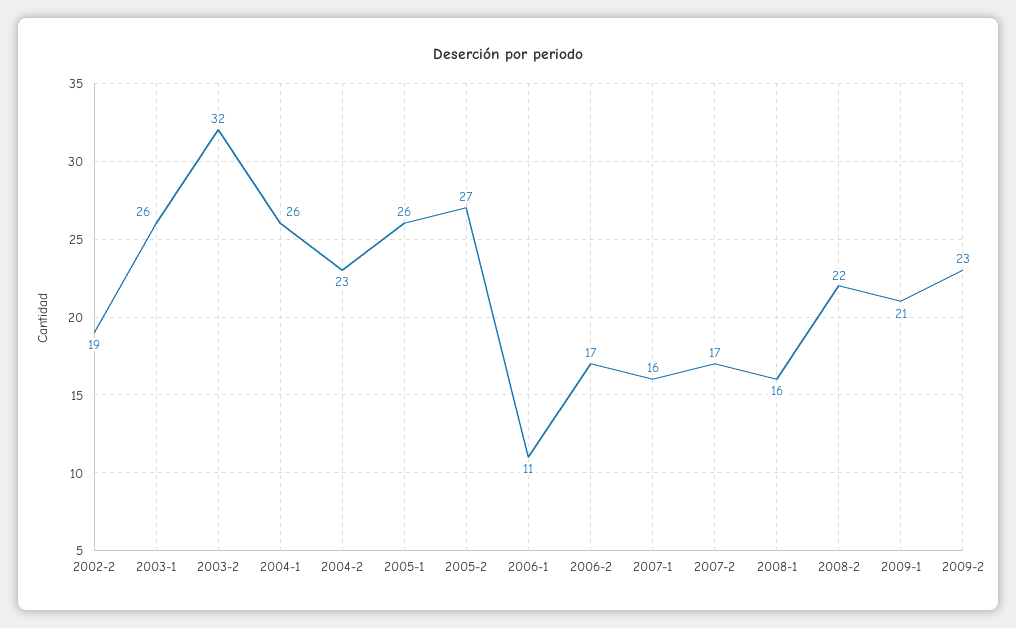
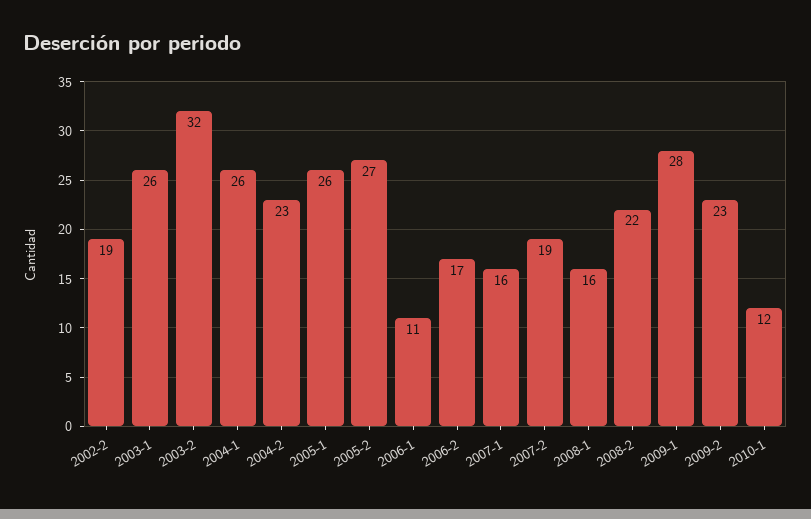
2007-2: 17 -> 19
2009-1: 21 -> 28
2010-1: none -> 12

